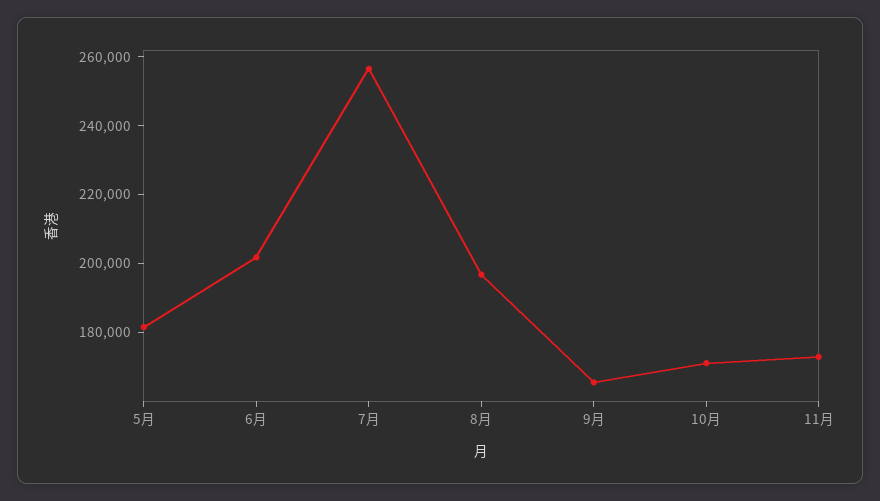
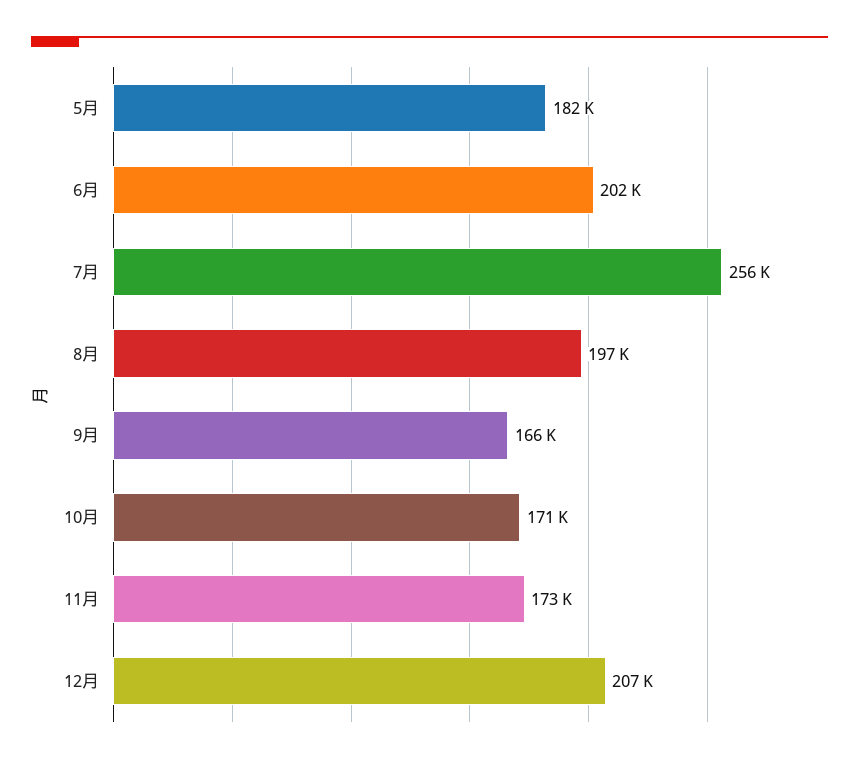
12月: none -> 207000

